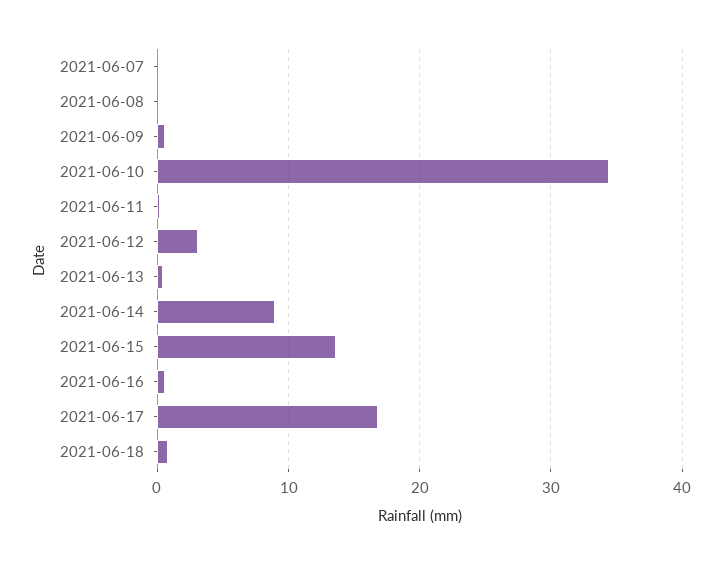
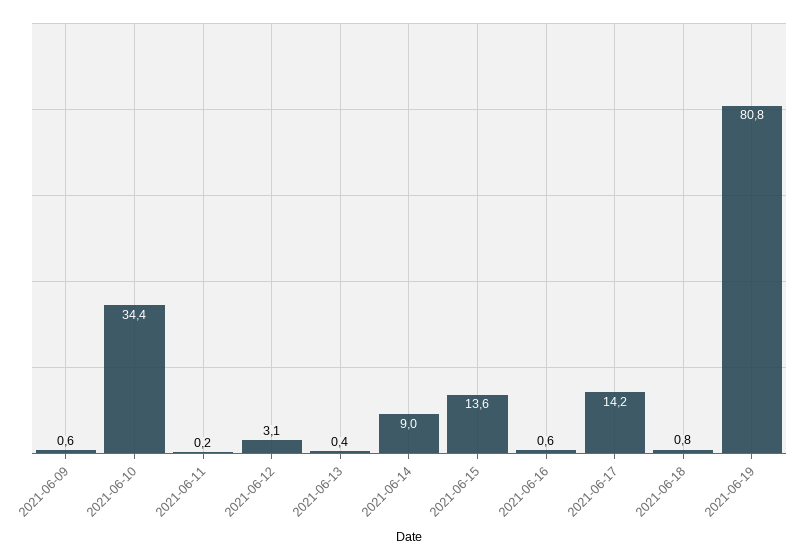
2021-06-07: 0 -> none
2021-06-08: 0 -> none
2021-06-17: 17 -> 14.2
2021-06-19: none -> 80.8

